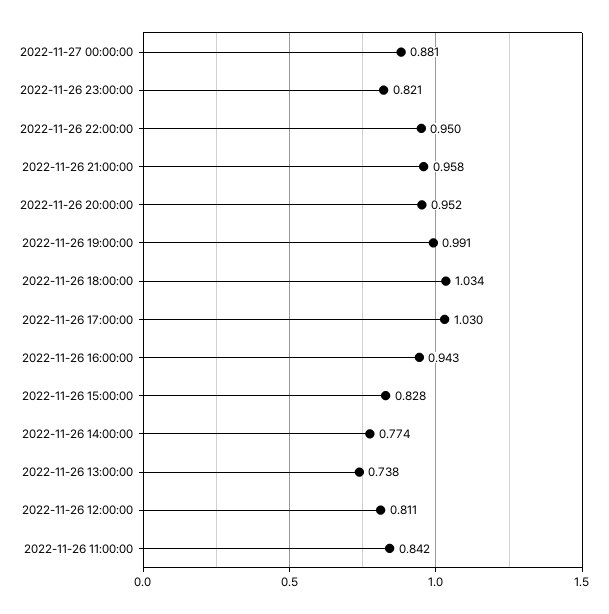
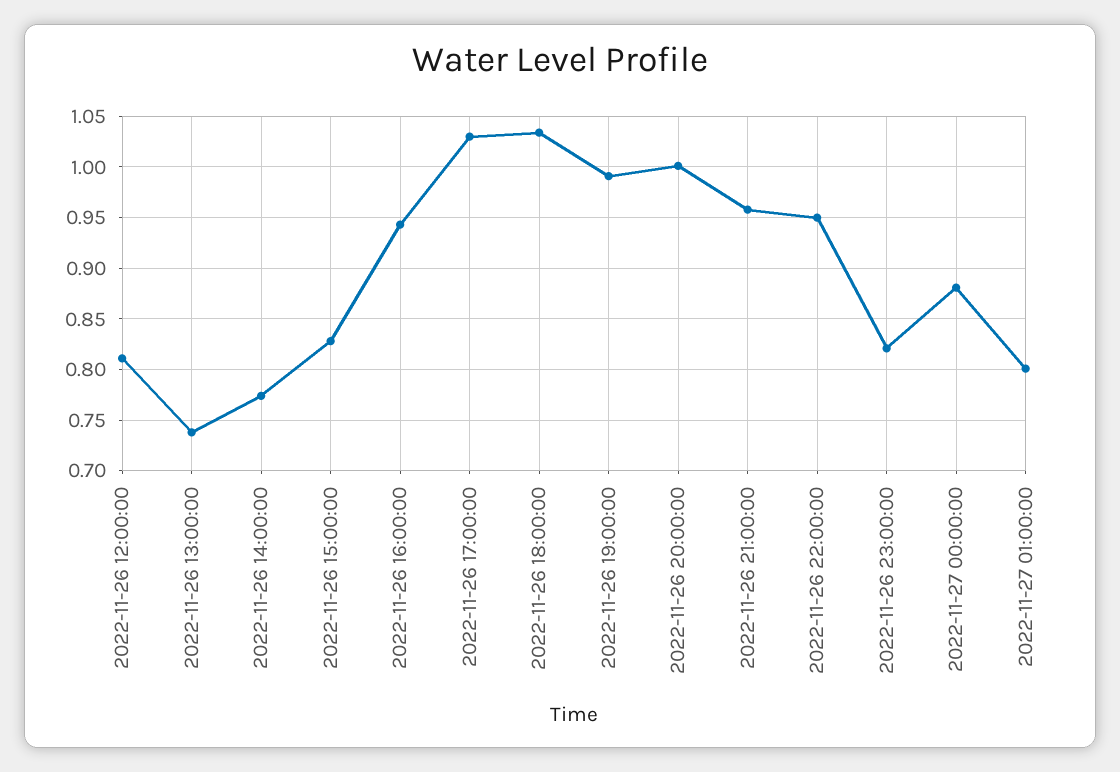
2022-11-26 20:00:00: 0.952 -> 1
2022-11-26 11:00:00: 0.842 -> none
2022-11-27 01:00:00: none -> 0.8

